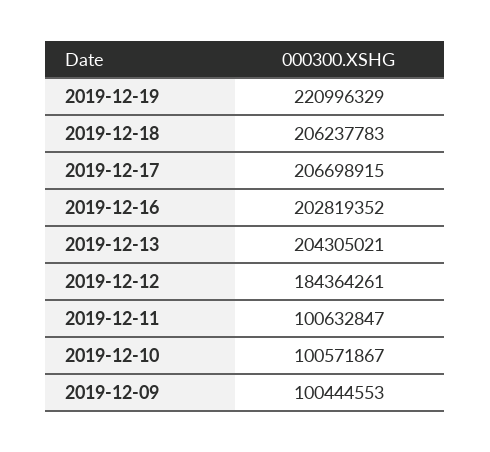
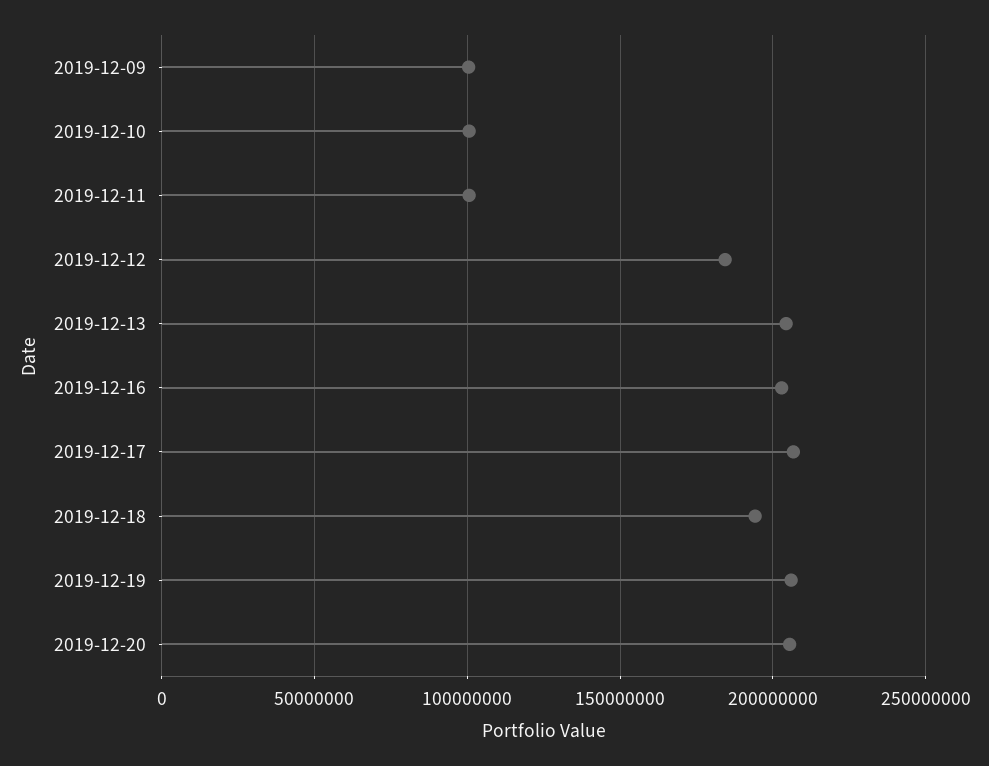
2019-12-19: 220996329 -> 205000000
2019-12-18: 206237783 -> 195000000
2019-12-20: none -> 205000000

